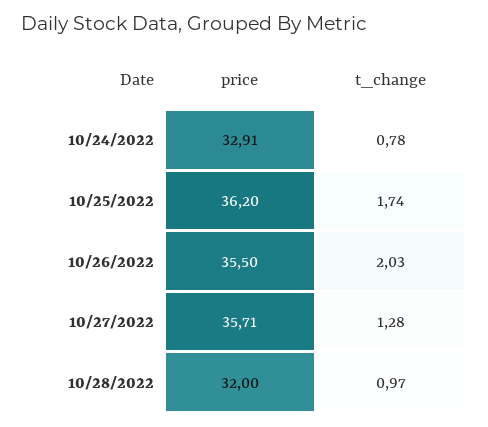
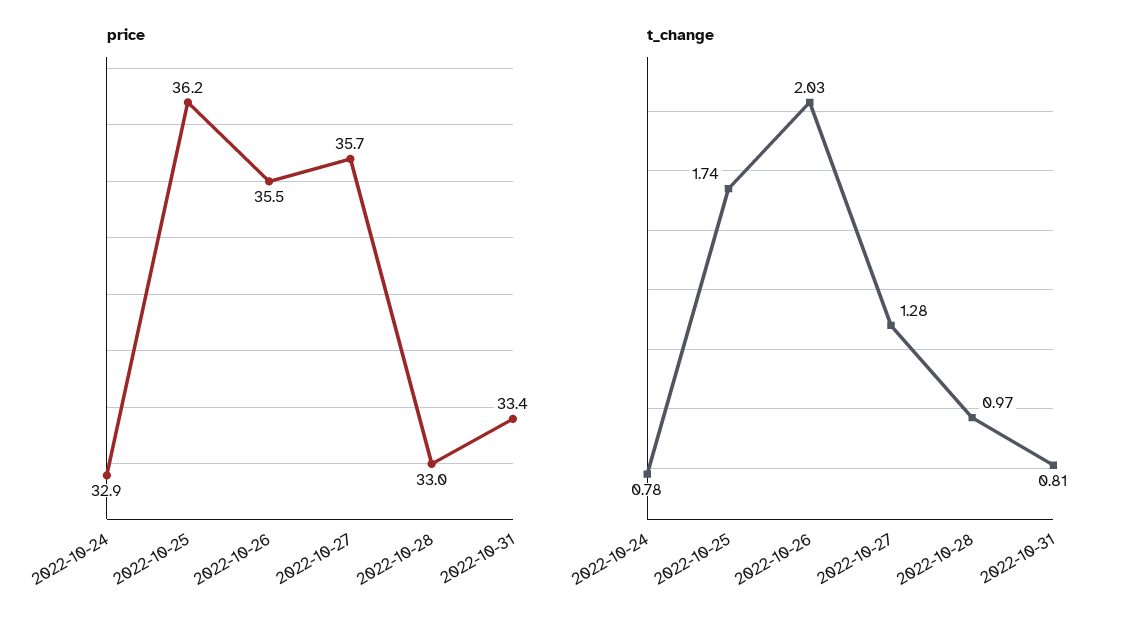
price, 10/28/2022: 32 -> 33
price, 2022-10-31: none -> 33.4
t_change, 2022-10-31: none -> 0.81

